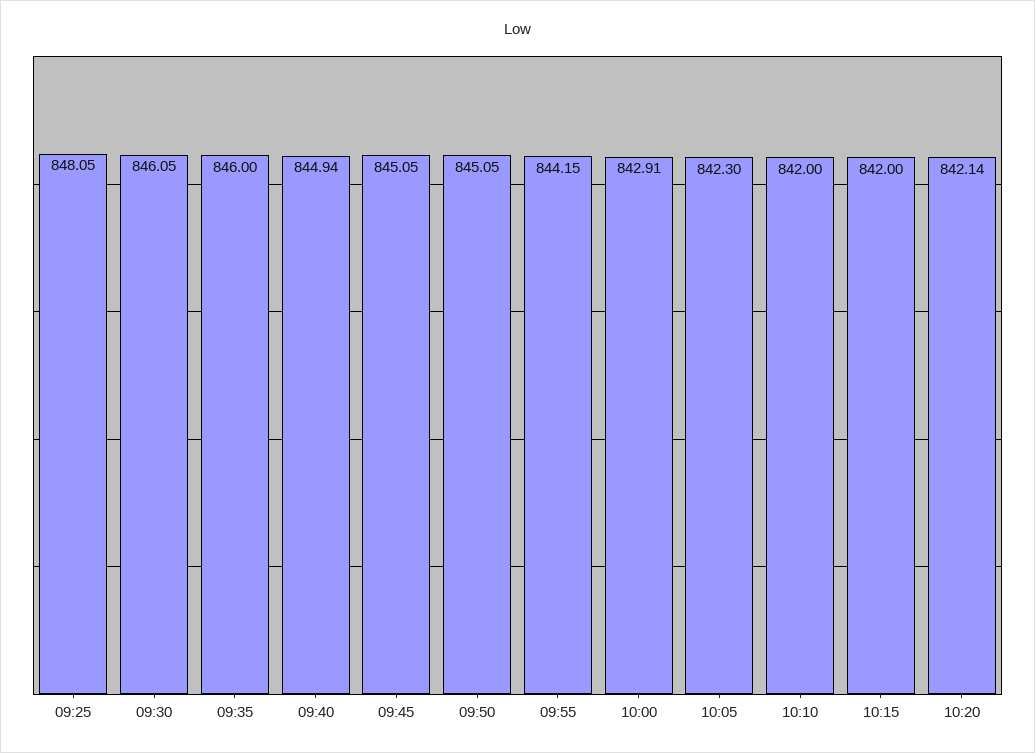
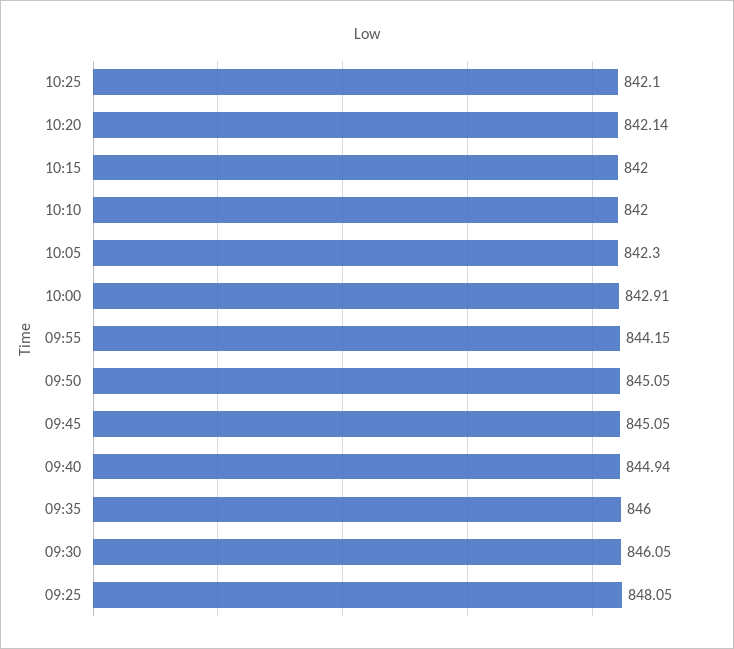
10:25: none -> 842.1

